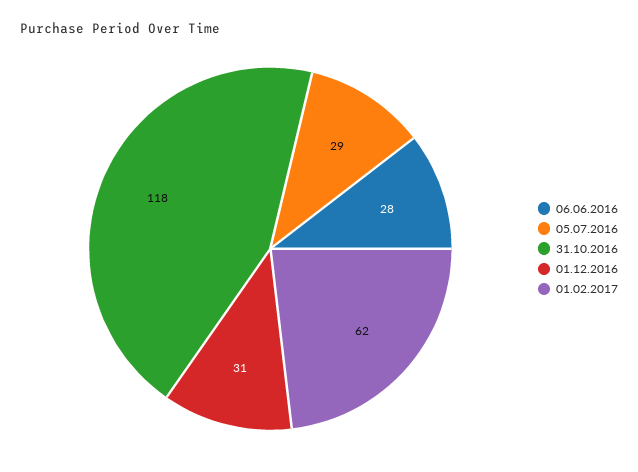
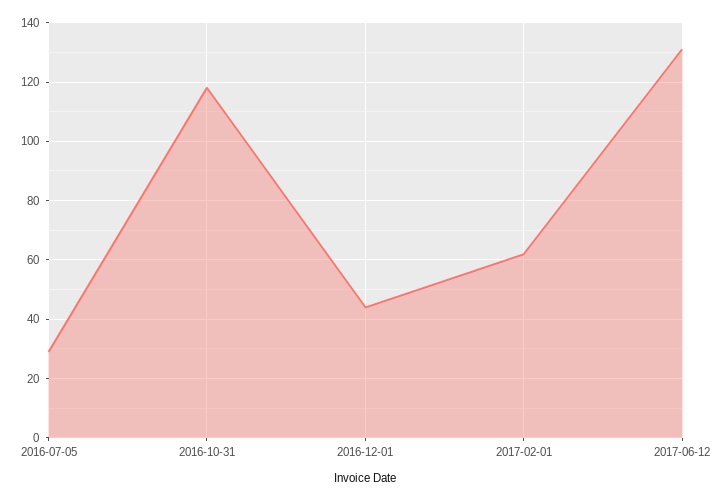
06.06.2016: 28 -> none
01.12.2016: 31 -> 45
2017-06-12: none -> 130

